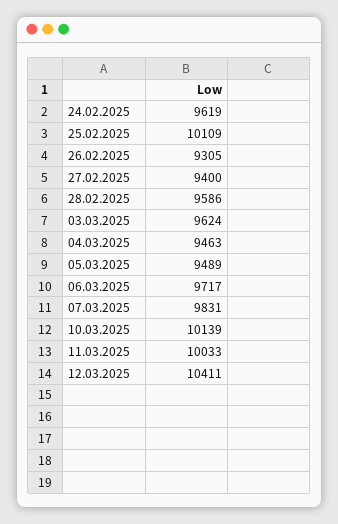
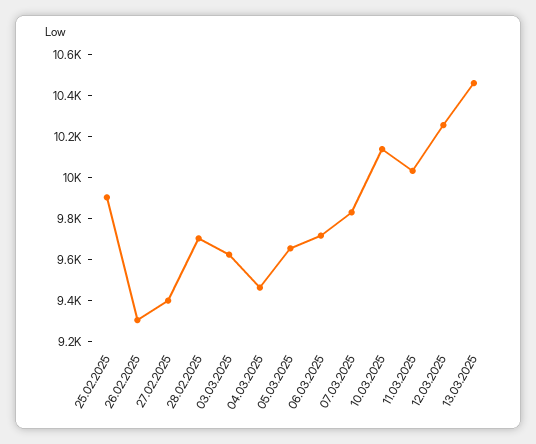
24.02.2025: 9619 -> none
25.02.2025: 10109 -> 9900
28.02.2025: 9586 -> 9700
05.03.2025: 9489 -> 9650
12.03.2025: 10411 -> 10250
13.03.2025: none -> 10450

